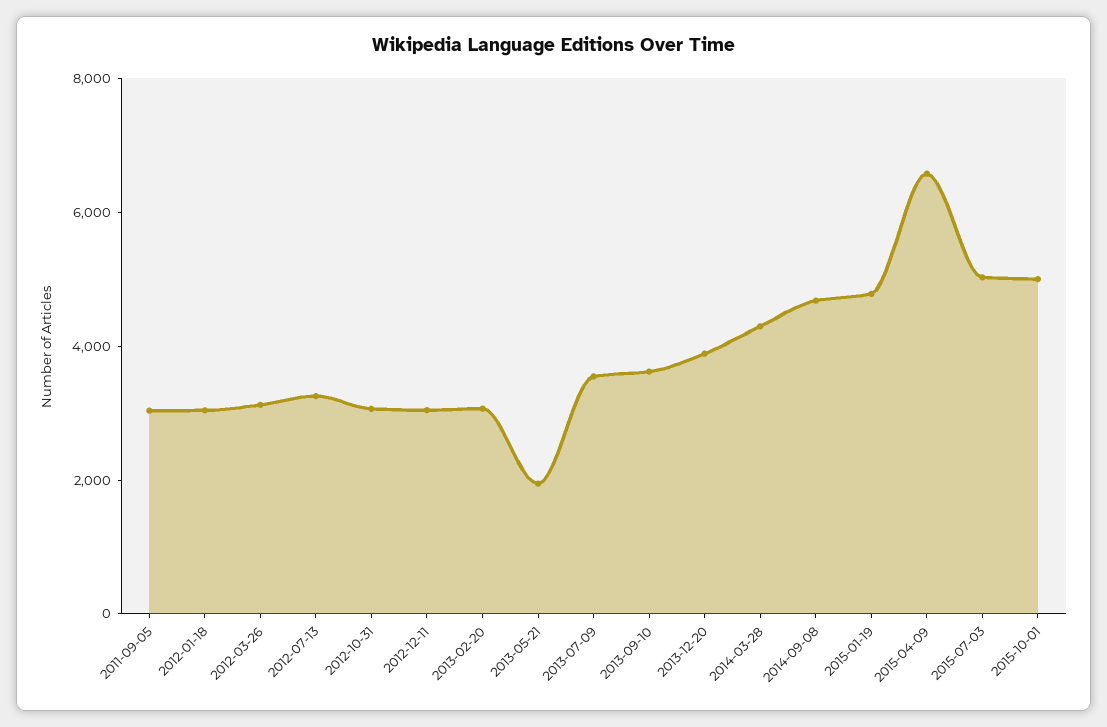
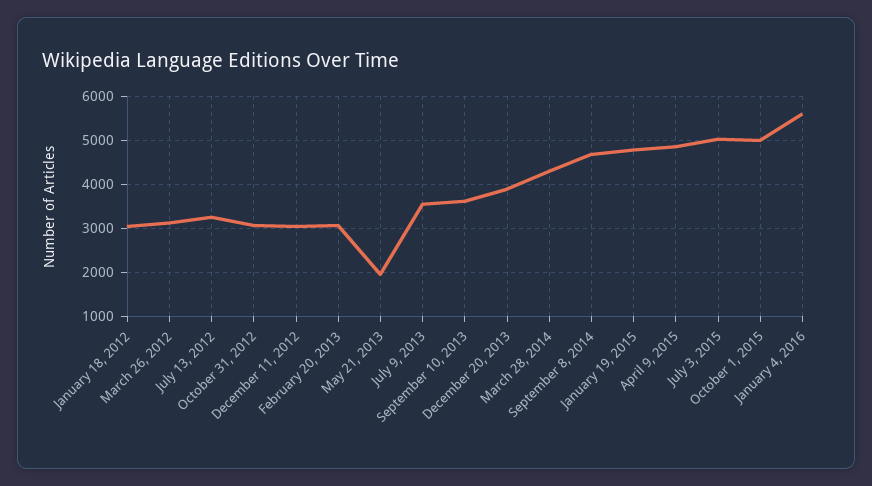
2011-09-05: 3000 -> none
2015-04-09: 6500 -> 4800
January 4, 2016: none -> 5600

